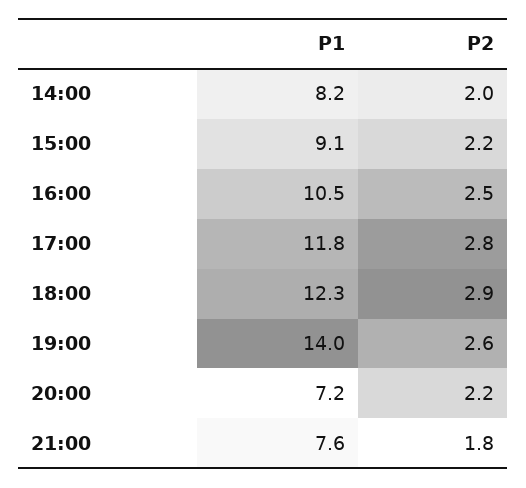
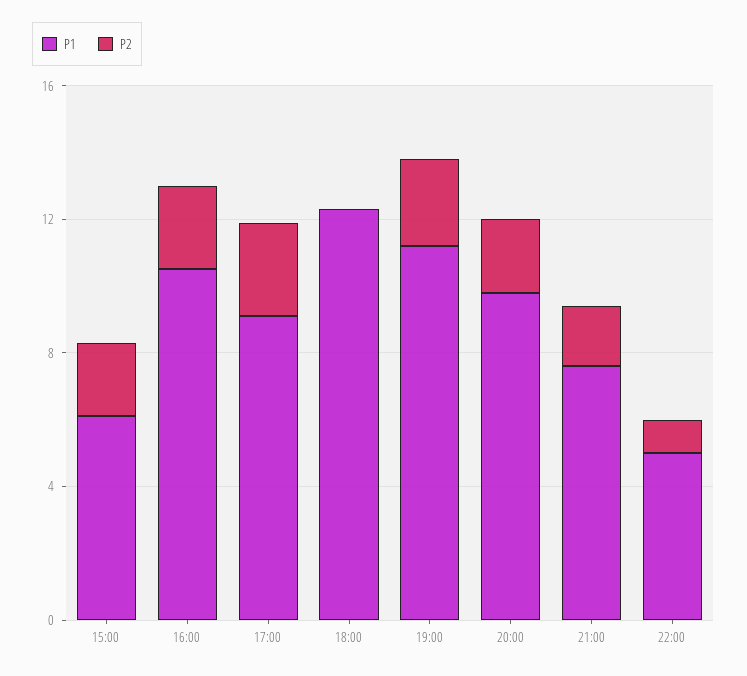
P1, 14:00: 8.2 -> none
P2, 14:00: 2 -> none
P1, 15:00: 9.1 -> 6
P1, 17:00: 11.8 -> 9
P2, 18:00: 2.9 -> 0
P1, 19:00: 14 -> 11
P1, 20:00: 7.2 -> 10
P1, 22:00: none -> 5
P2, 22:00: none -> 1

